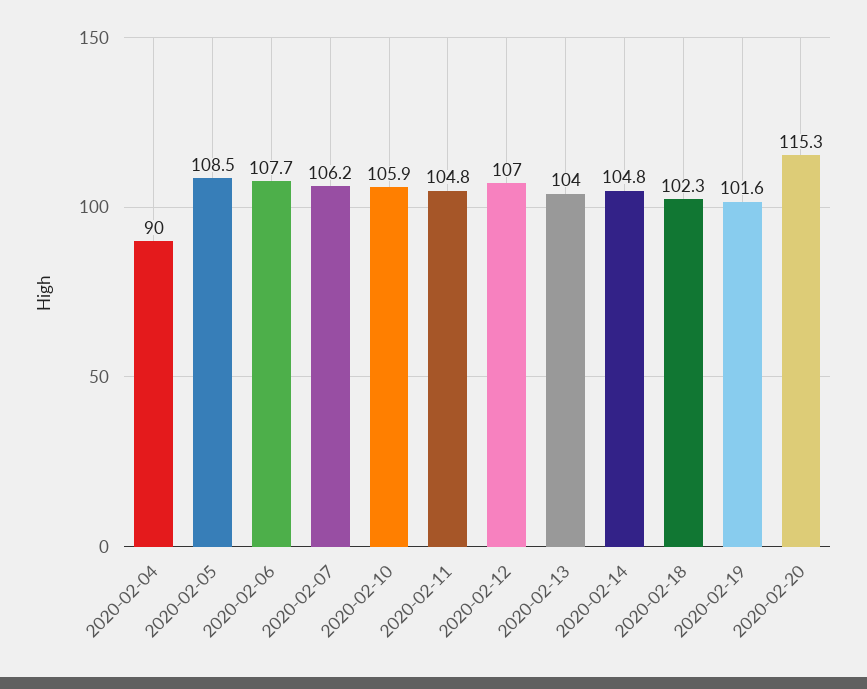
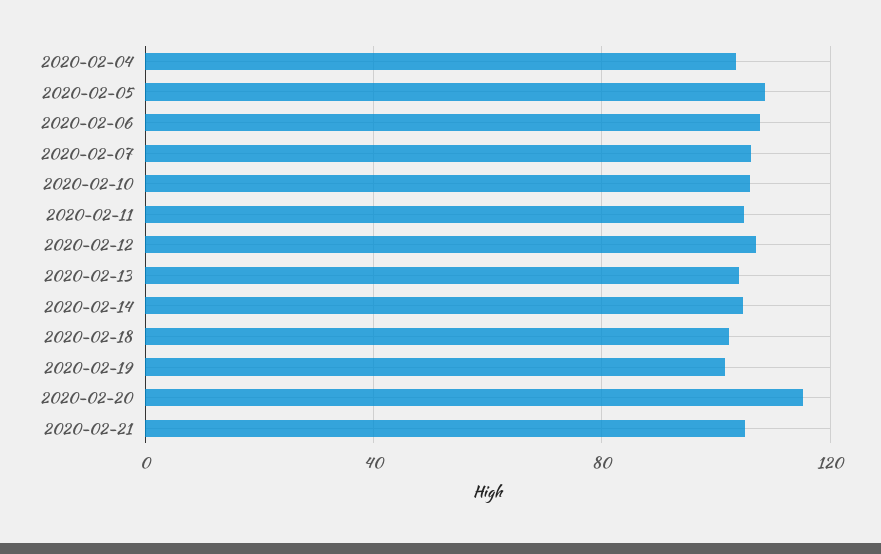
2020-02-04: 90 -> 105
2020-02-21: none -> 105

